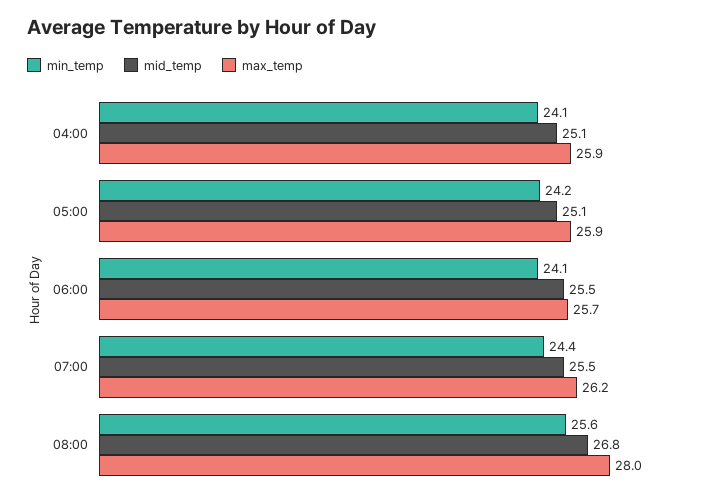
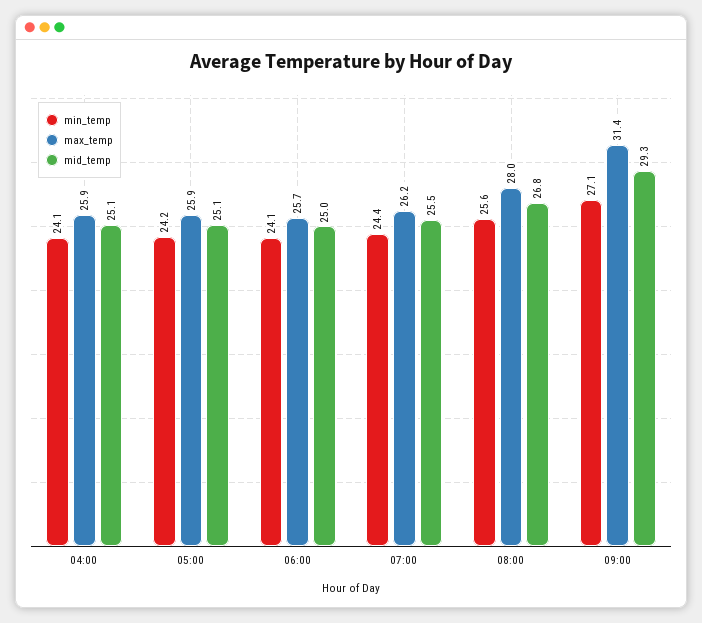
mid_temp, 06:00: 25.5 -> 25
min_temp, 09:00: none -> 27.1
max_temp, 09:00: none -> 31.4
mid_temp, 09:00: none -> 29.3

